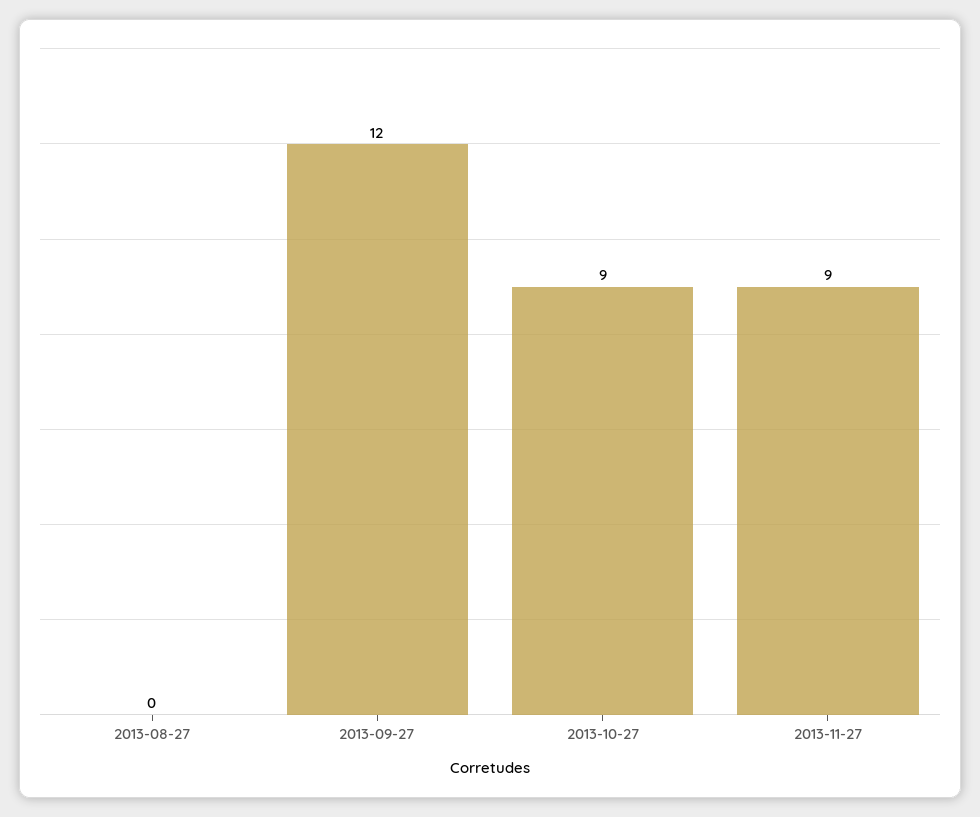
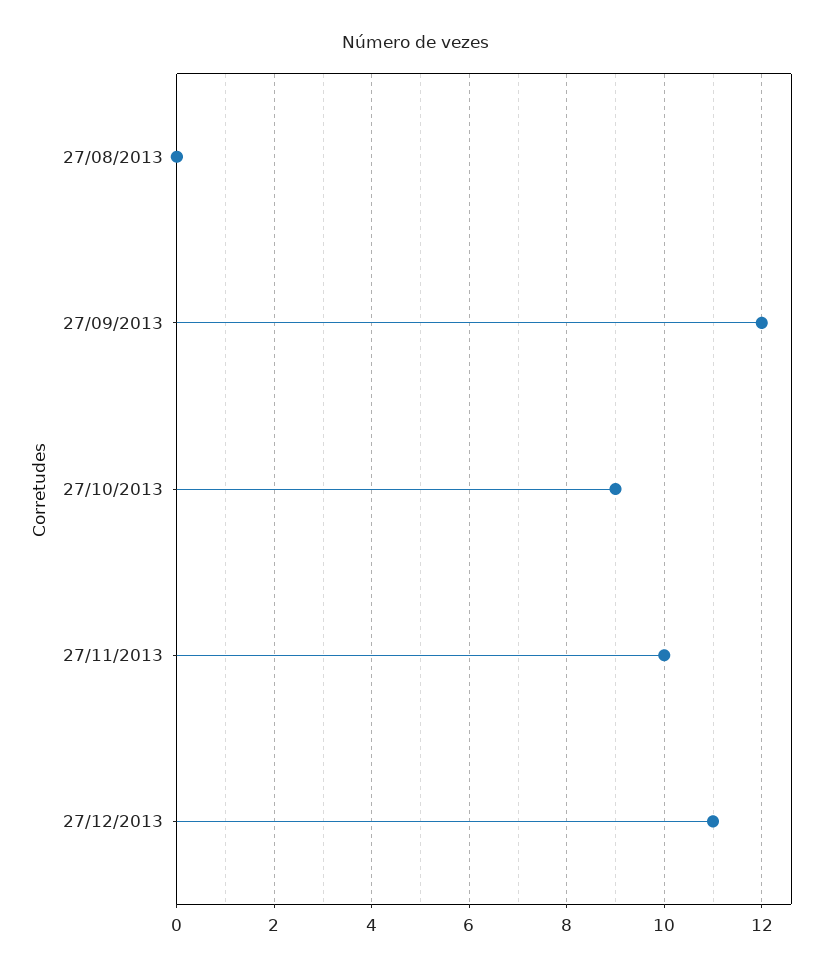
2013-11-27: 9 -> 10
27/12/2013: none -> 11

